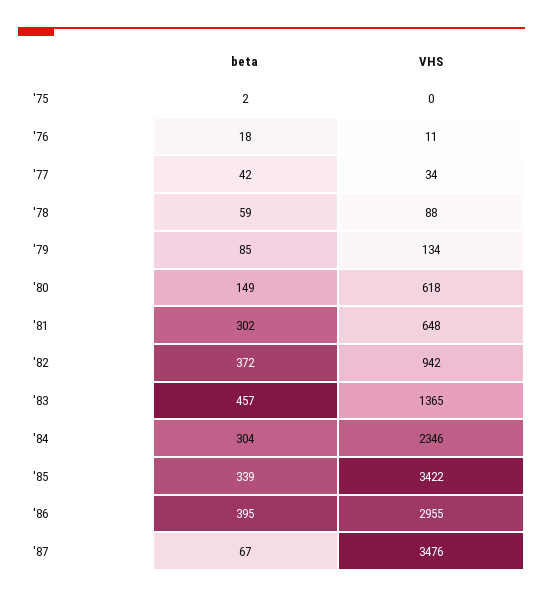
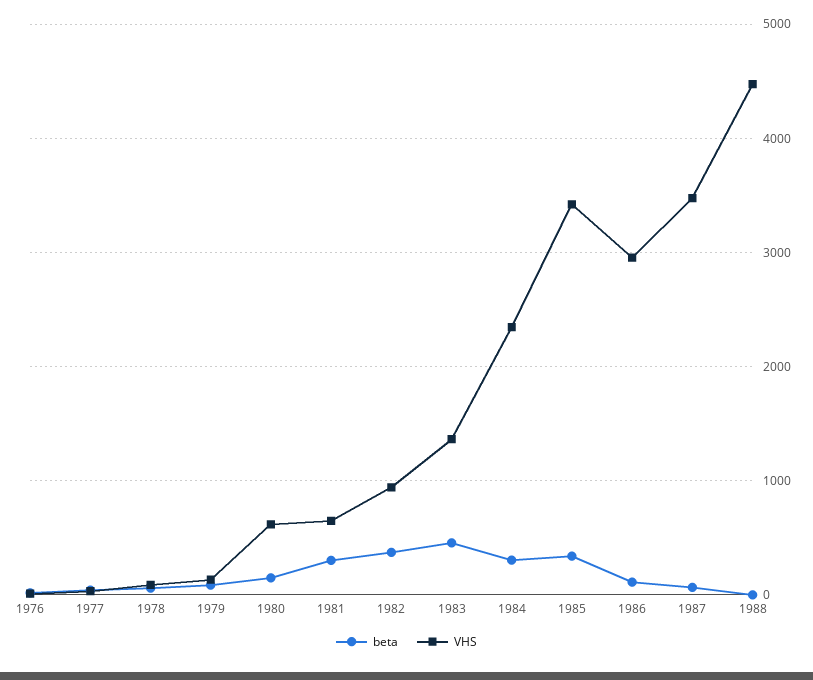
beta, '75: 2 -> none
VHS, '75: 0 -> none
beta, '86: 395 -> 100
beta, 1988: none -> 0
VHS, 1988: none -> 4500

